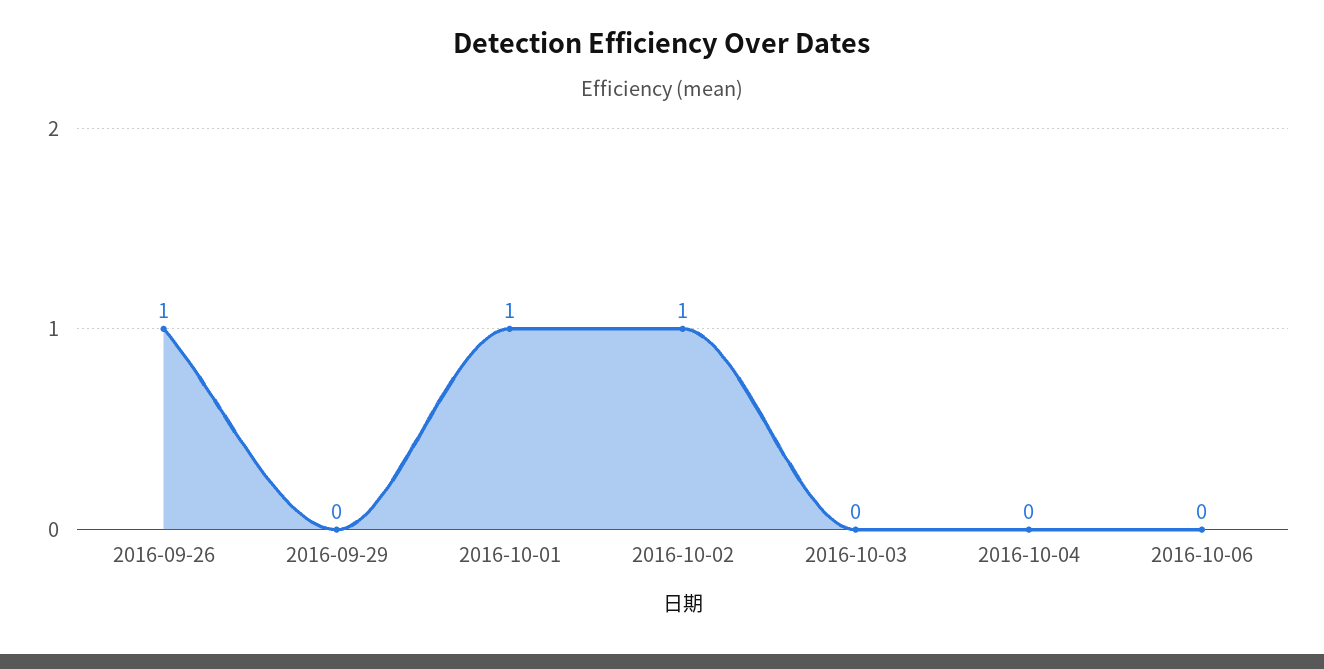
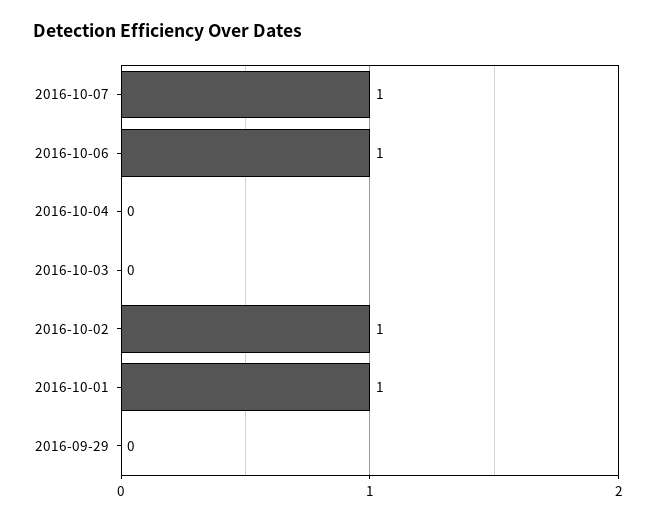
2016-09-26: 1 -> none
2016-10-06: 0 -> 1
2016-10-07: none -> 1

